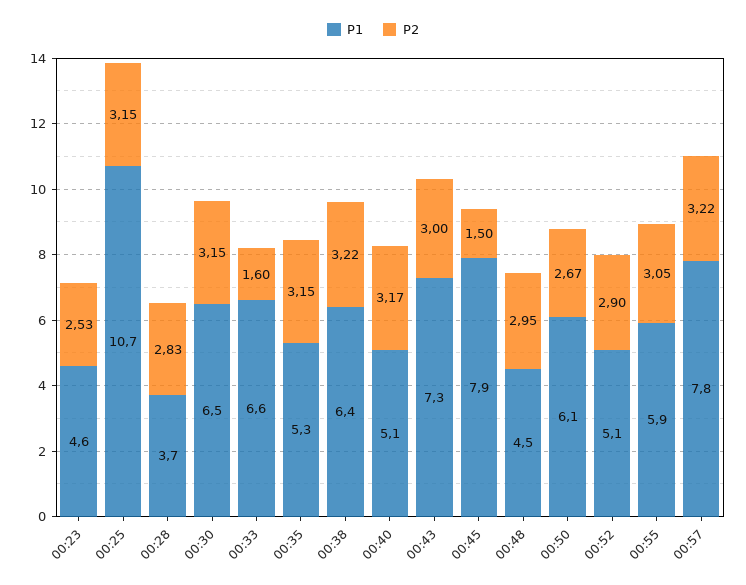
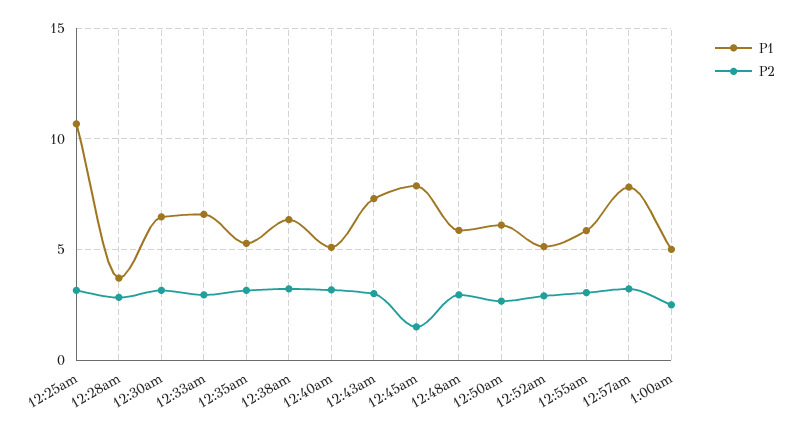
P1, 00:23: 4.6 -> none
P2, 00:23: 2.53 -> none
P2, 00:33: 1.6 -> 3
P1, 00:48: 4.5 -> 6
P1, 1:00am: none -> 5
P2, 1:00am: none -> 2.5

